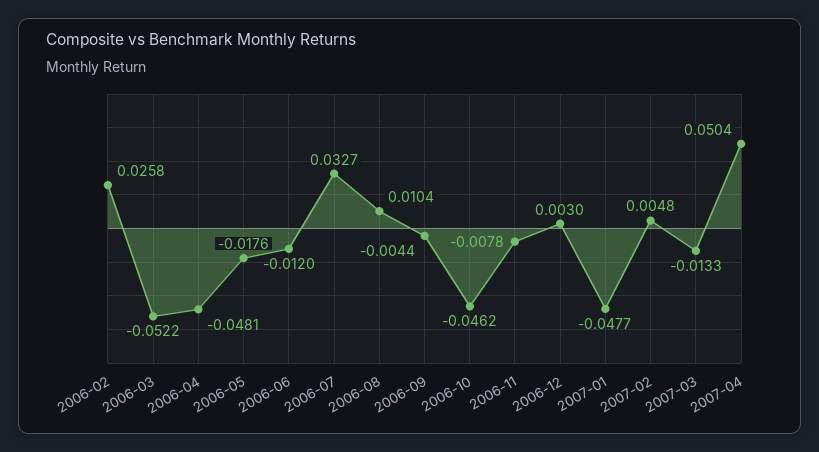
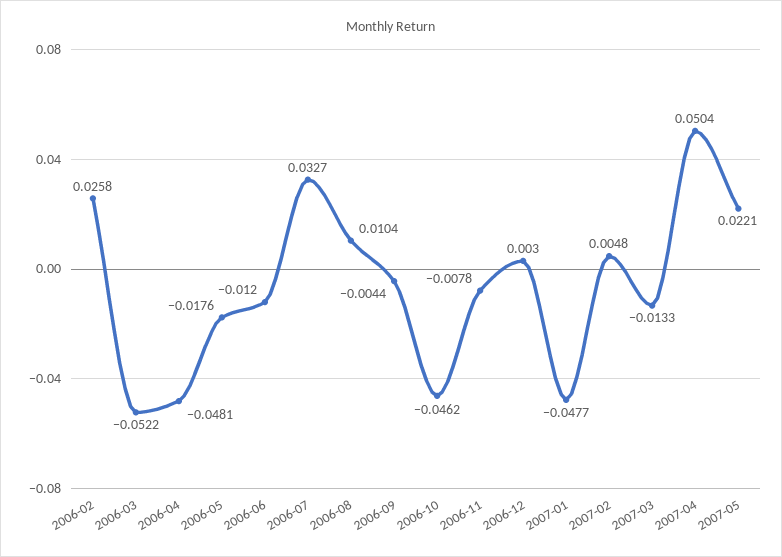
2007-05: none -> 0.0221

